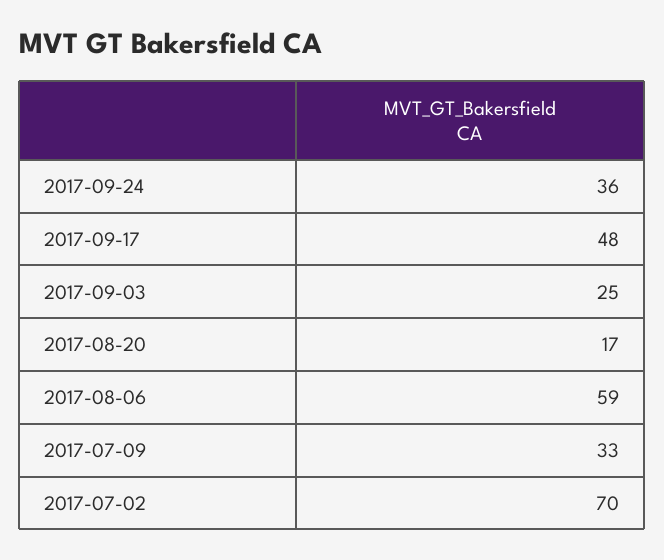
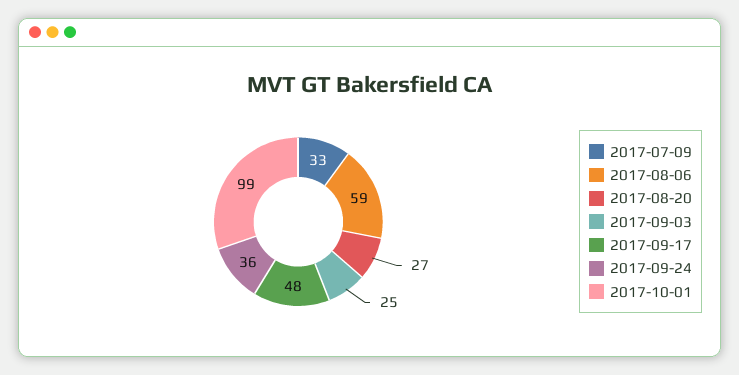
2017-08-20: 17 -> 27
2017-07-02: 70 -> none
2017-10-01: none -> 99

